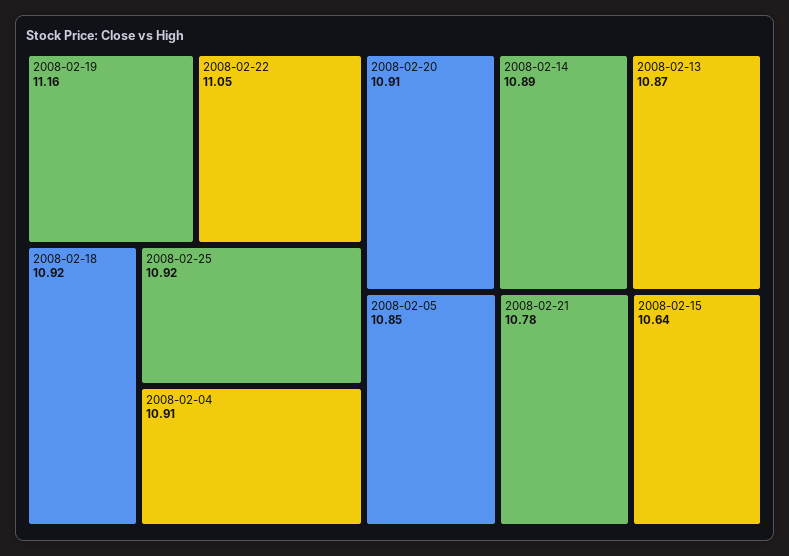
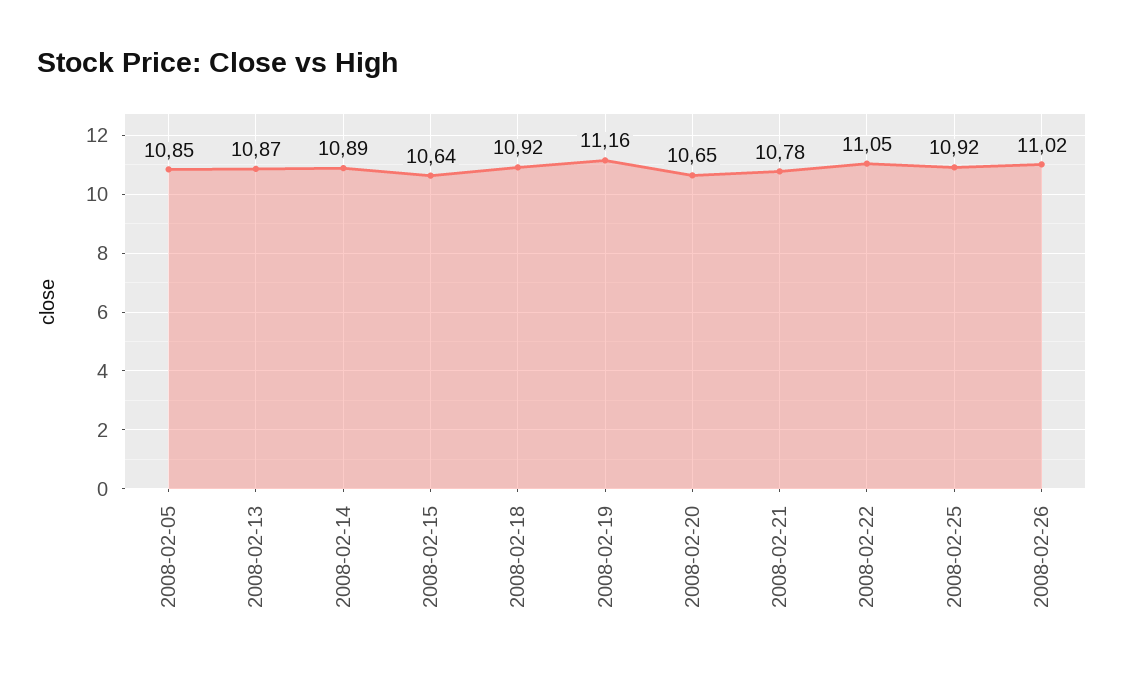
2008-02-04: 10.91 -> none
2008-02-20: 10.91 -> 10.65
2008-02-26: none -> 11.02

